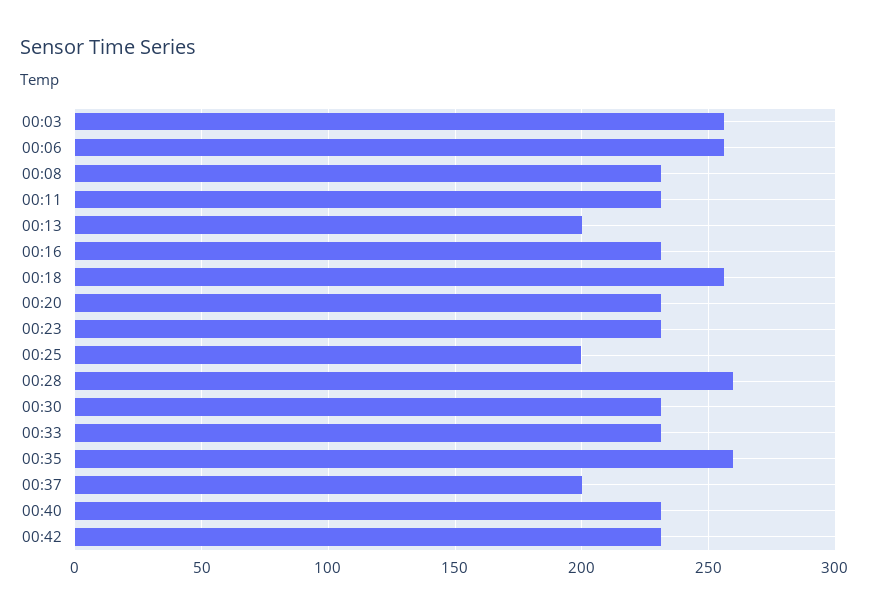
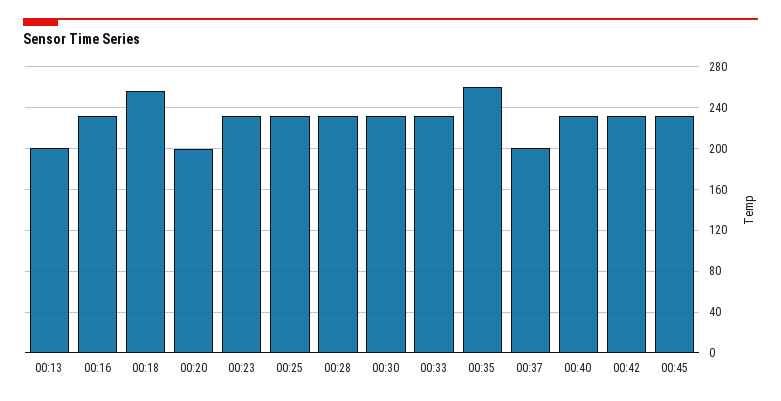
00:03: 255 -> none
00:06: 255 -> none
00:08: 230 -> none
00:11: 230 -> none
00:20: 230 -> 200
00:25: 200 -> 230
00:28: 260 -> 230
00:45: none -> 230

